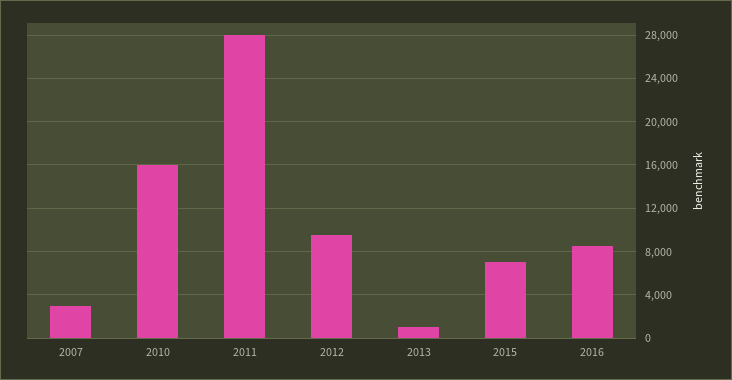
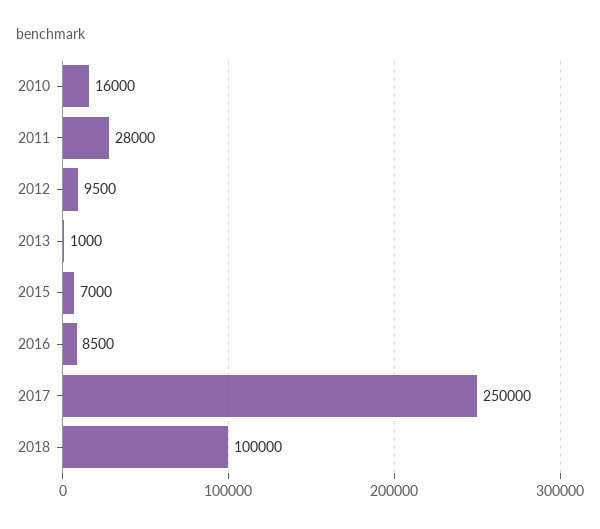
2007: 3000 -> none
2017: none -> 250000
2018: none -> 100000

